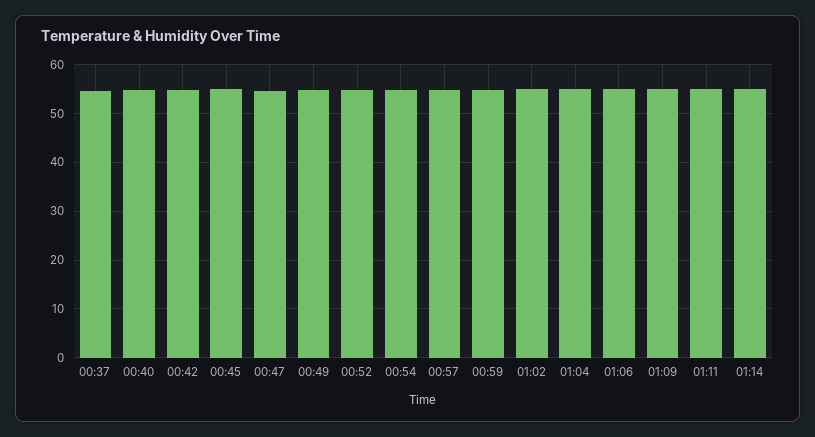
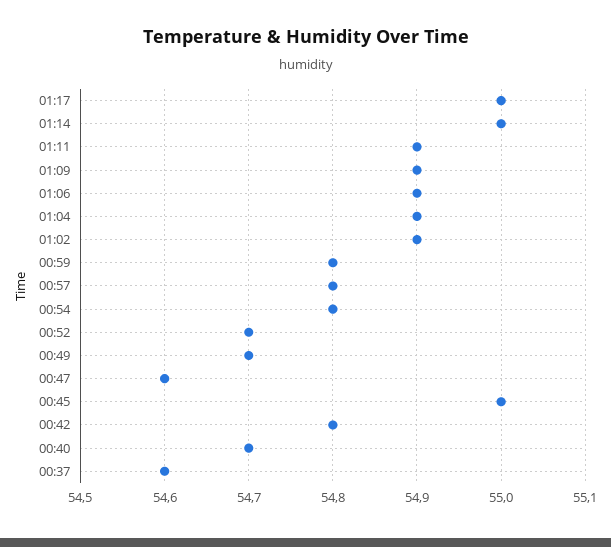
01:17: none -> 55

